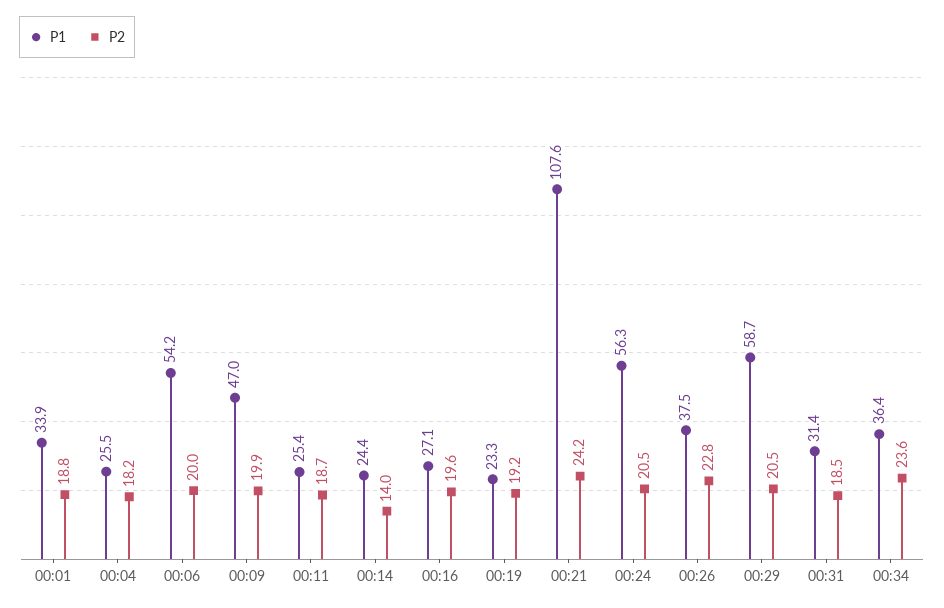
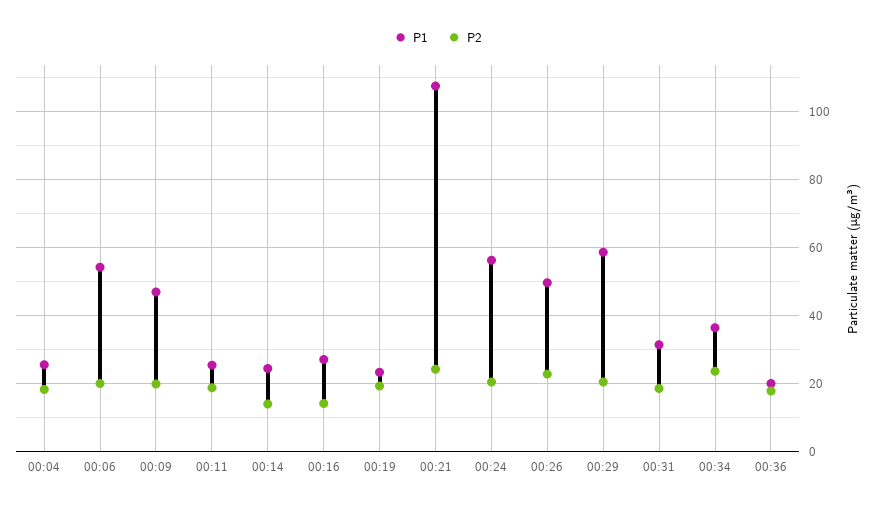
P1, 00:01: 33.9 -> none
P2, 00:01: 18.8 -> none
P2, 00:16: 19.6 -> 14
P1, 00:26: 37.5 -> 50
P1, 00:36: none -> 20
P2, 00:36: none -> 18

